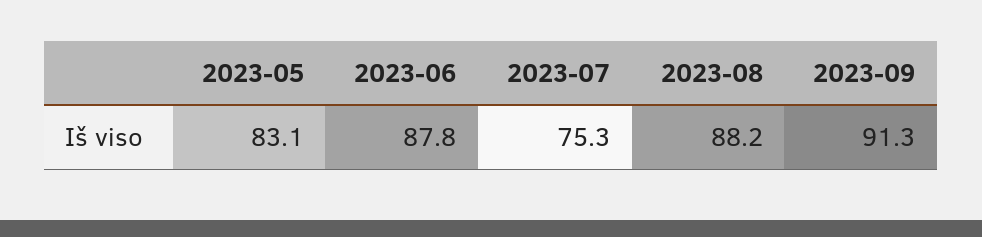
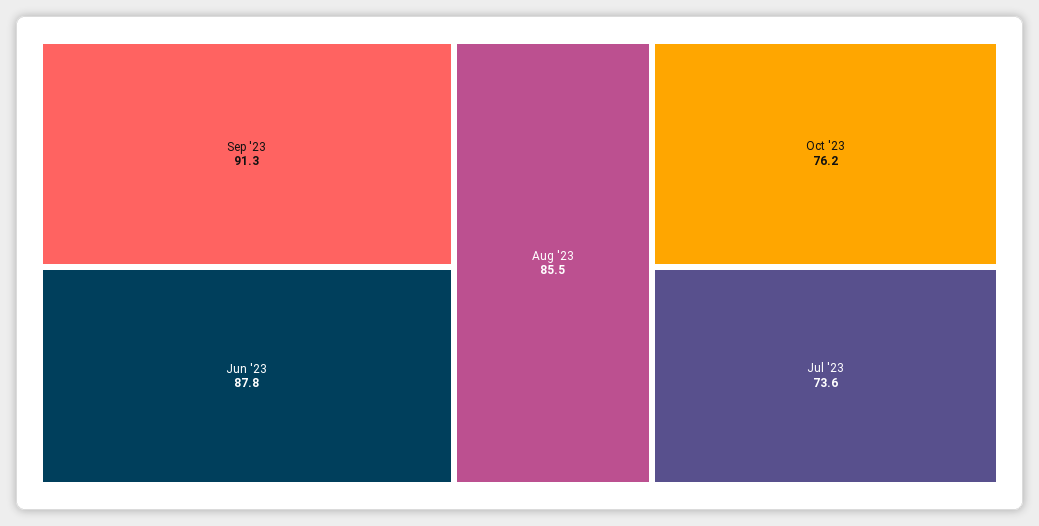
2023-05: 83.1 -> none
2023-07: 75.3 -> 73.6
2023-08: 88.2 -> 85.5
Oct '23: none -> 76.2

